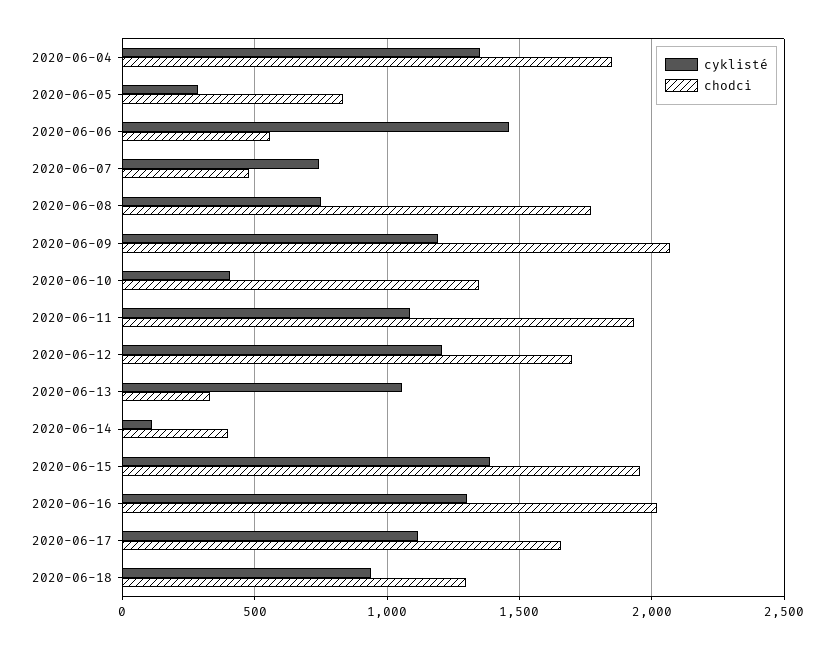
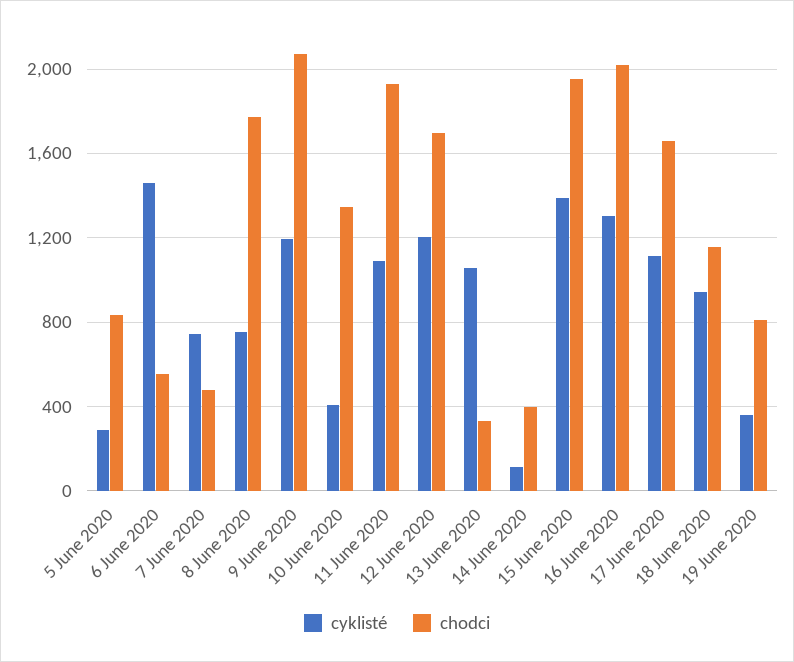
cyklisté, 2020-06-04: 1350 -> none
chodci, 2020-06-04: 1850 -> none
chodci, 2020-06-18: 1300 -> 1150
cyklisté, 19 June 2020: none -> 350
chodci, 19 June 2020: none -> 800

